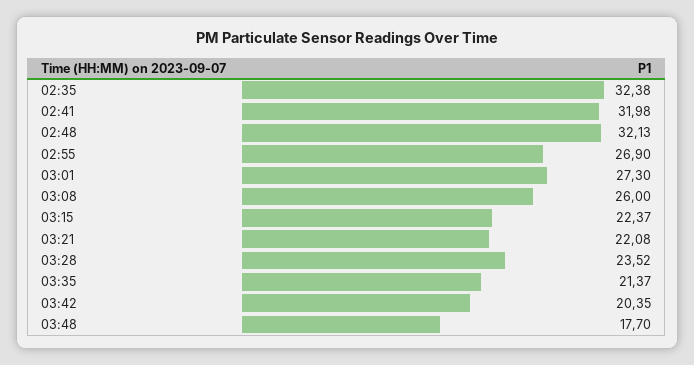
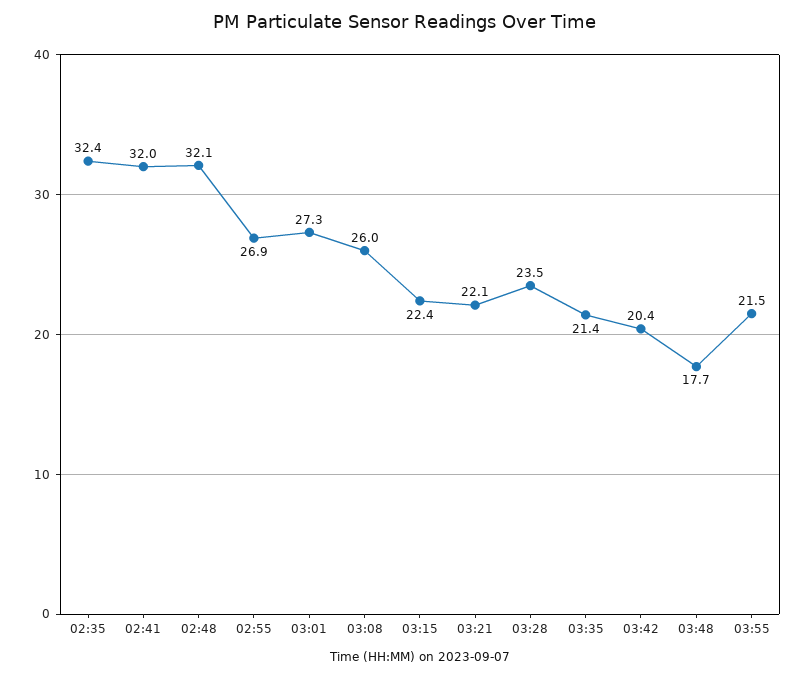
03:55: none -> 21.5

